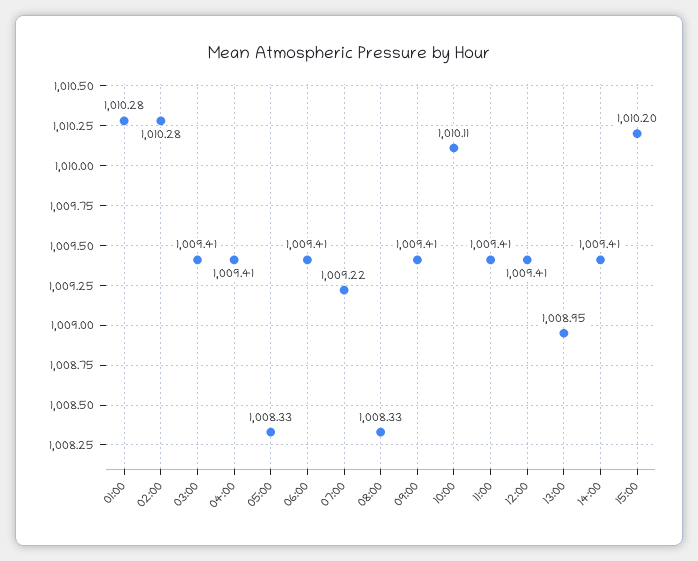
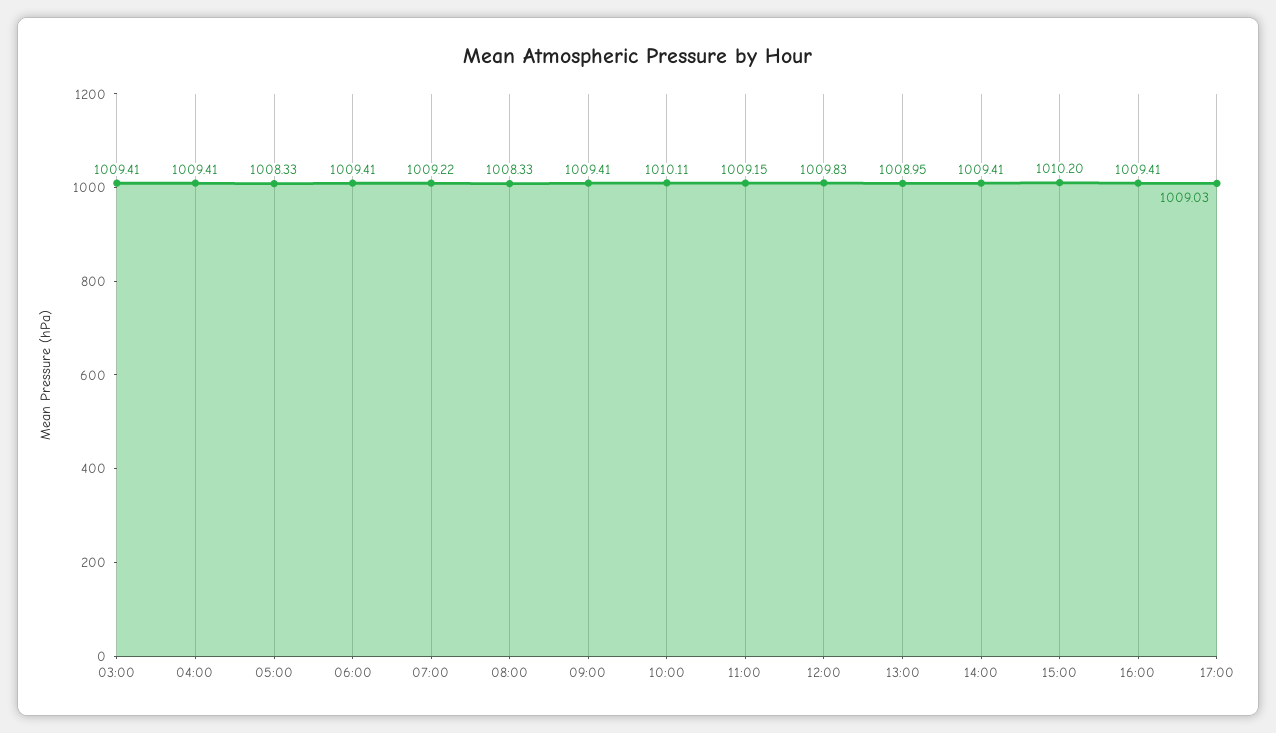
01:00: 1010.28 -> none
02:00: 1010.28 -> none
11:00: 1009.41 -> 1009.15
12:00: 1009.41 -> 1009.83
16:00: none -> 1009.41
17:00: none -> 1009.03

